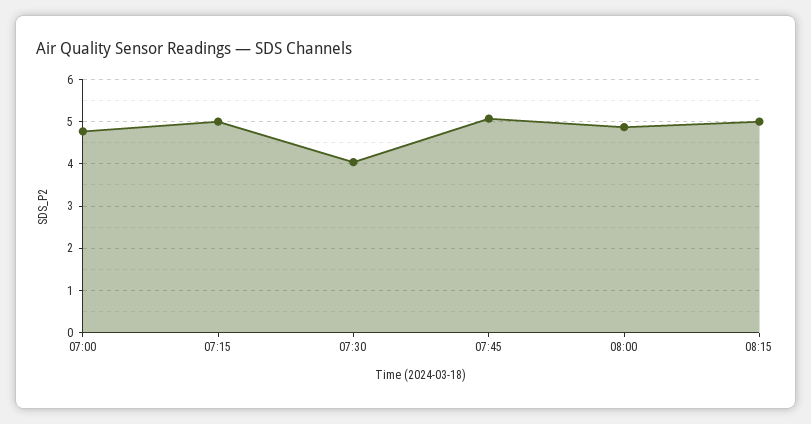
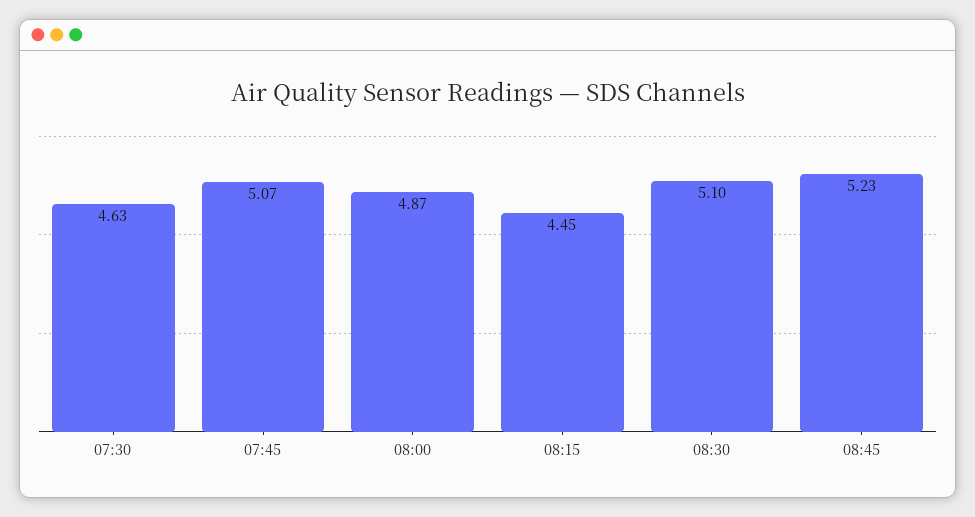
07:00: 4.8 -> none
07:15: 5 -> none
07:30: 4 -> 4.63
08:15: 5 -> 4.45
08:30: none -> 5.1
08:45: none -> 5.23

